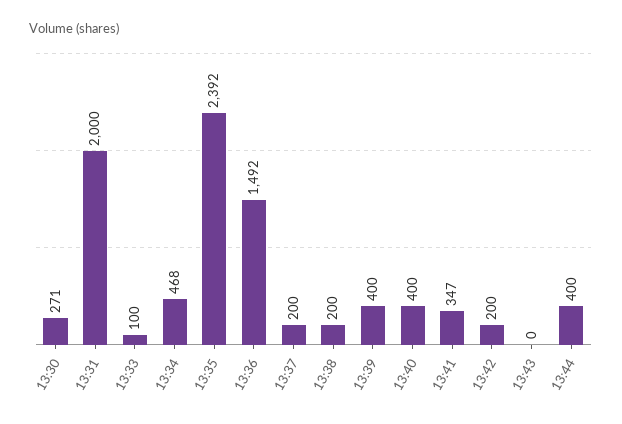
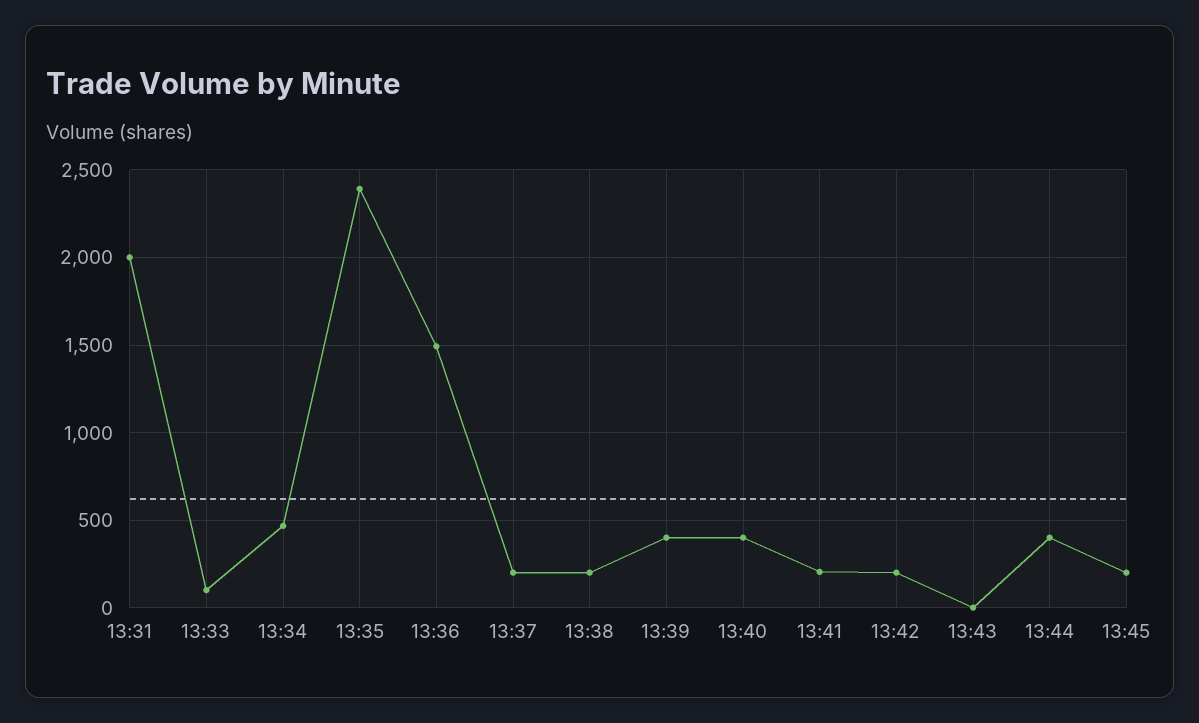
13:30: 271 -> none
13:41: 347 -> 200
13:45: none -> 200

